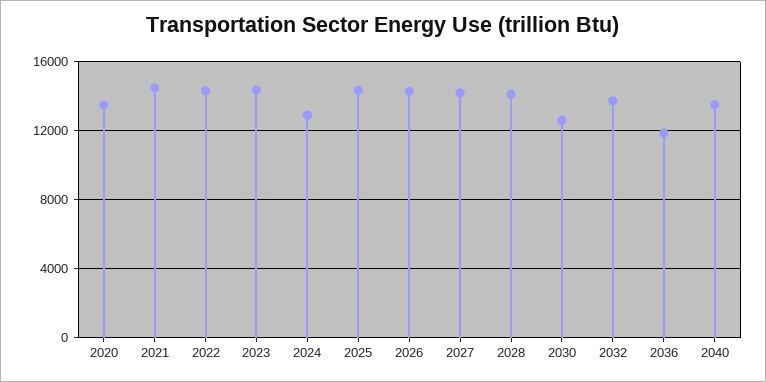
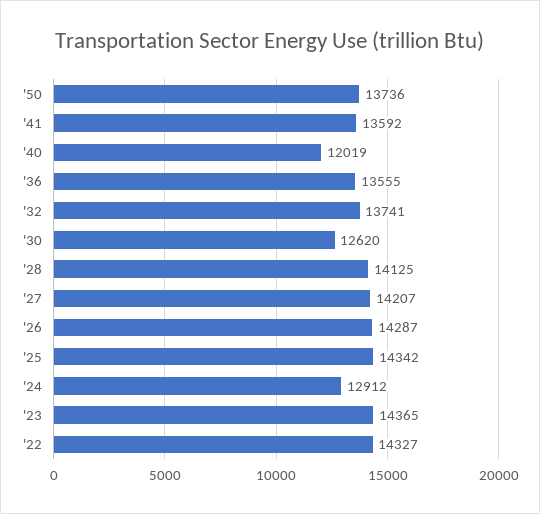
2020: 13500 -> none
2021: 14500 -> none
2036: 12000 -> 13555
2040: 13500 -> 12019
'50: none -> 13736
'41: none -> 13592

